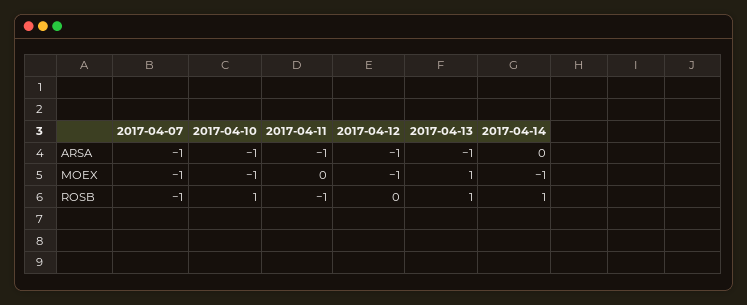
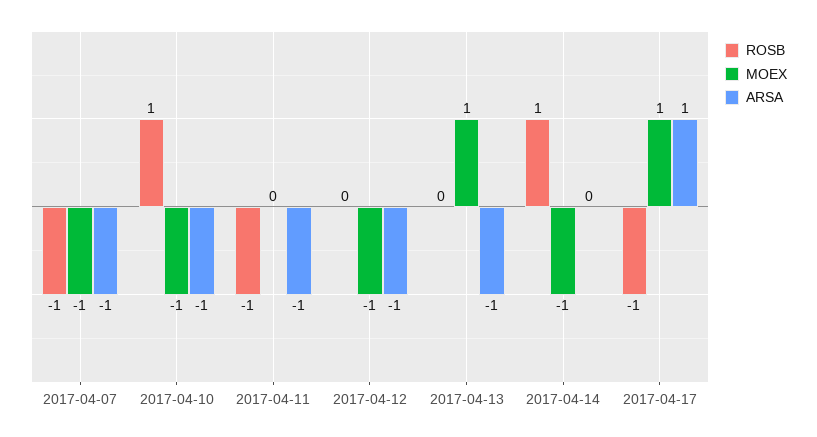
ROSB, 2017-04-13: 1 -> 0
ROSB, 2017-04-17: none -> -1
MOEX, 2017-04-17: none -> 1
ARSA, 2017-04-17: none -> 1

